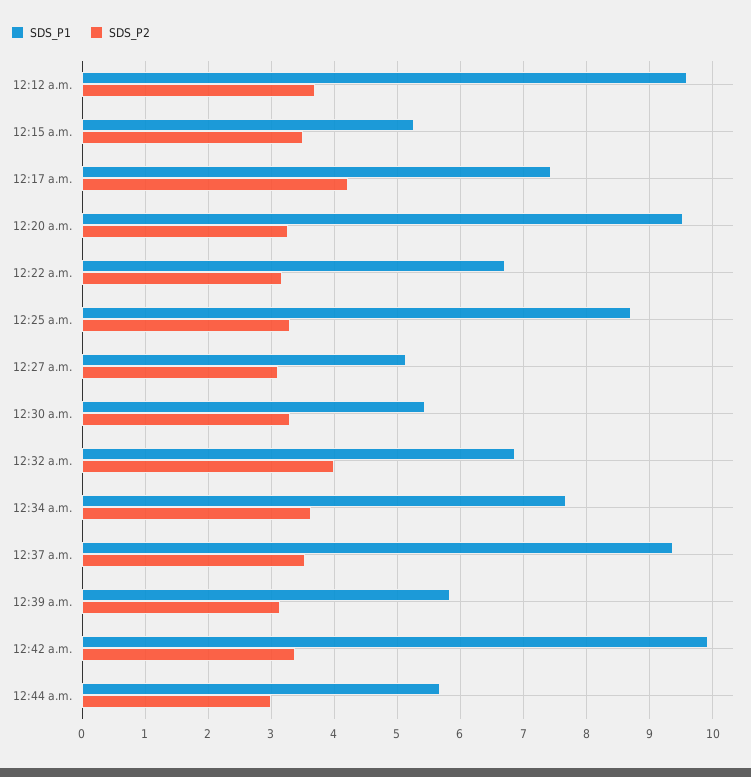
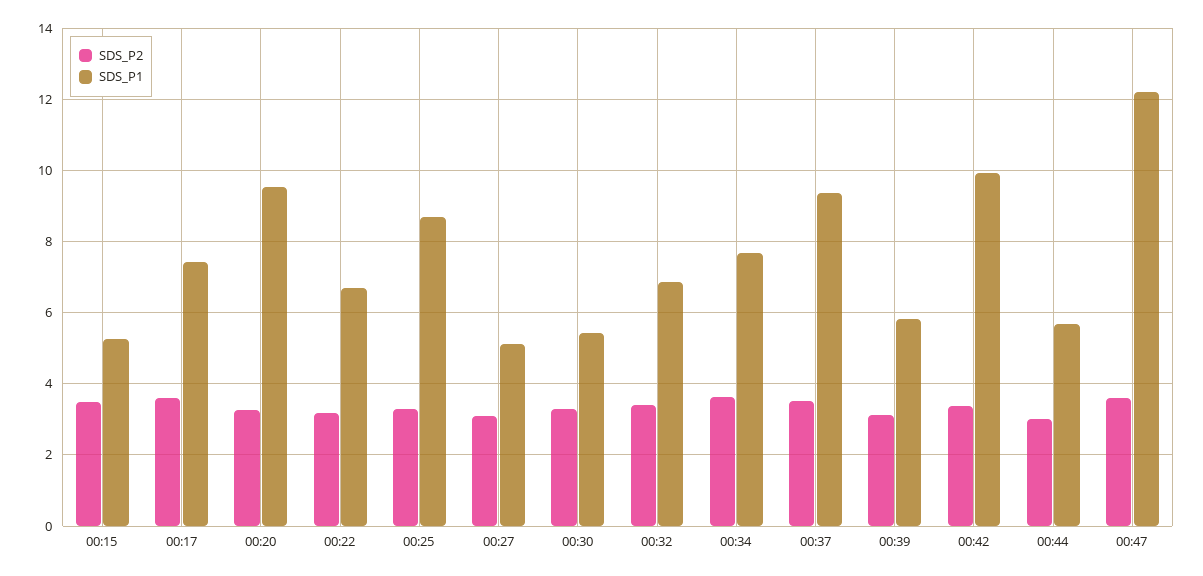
SDS_P1, 12:12 a.m.: 9.6 -> none
SDS_P2, 12:12 a.m.: 3.7 -> none
SDS_P2, 12:17 a.m.: 4.2 -> 3.6
SDS_P2, 12:32 a.m.: 4 -> 3.4
SDS_P2, 00:47: none -> 3.6
SDS_P1, 00:47: none -> 12.2

